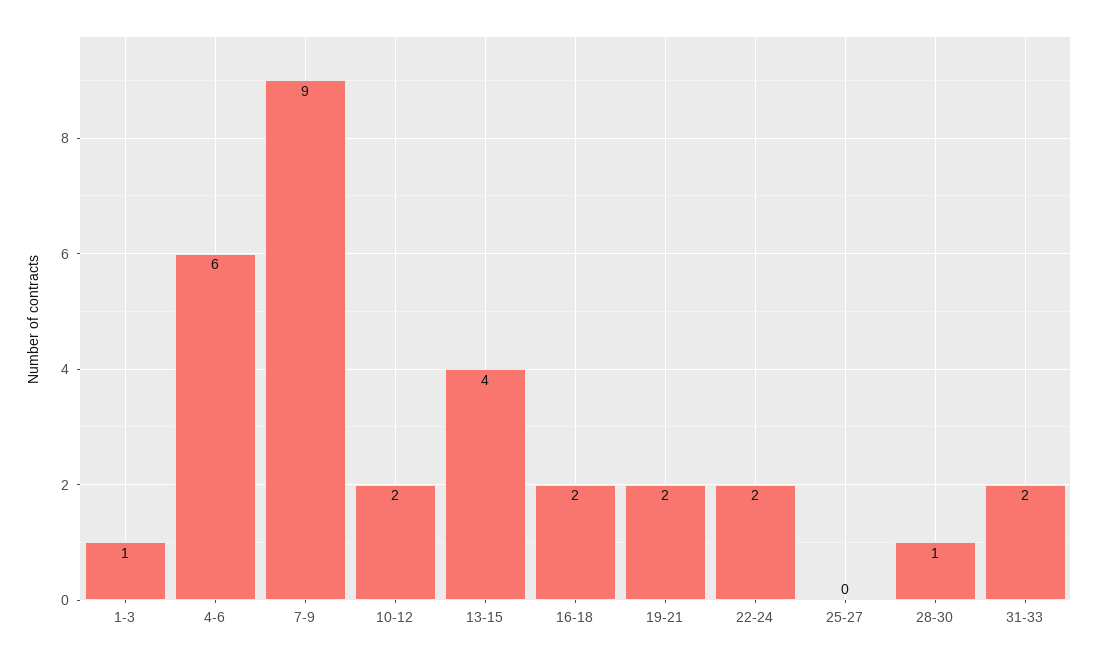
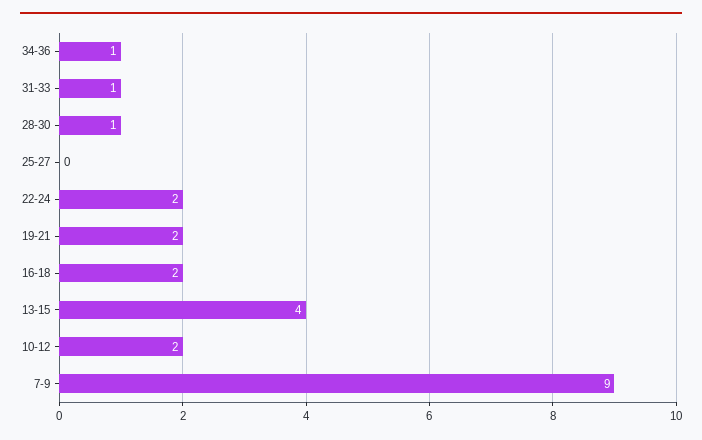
1-3: 1 -> none
4-6: 6 -> none
31-33: 2 -> 1
34-36: none -> 1

